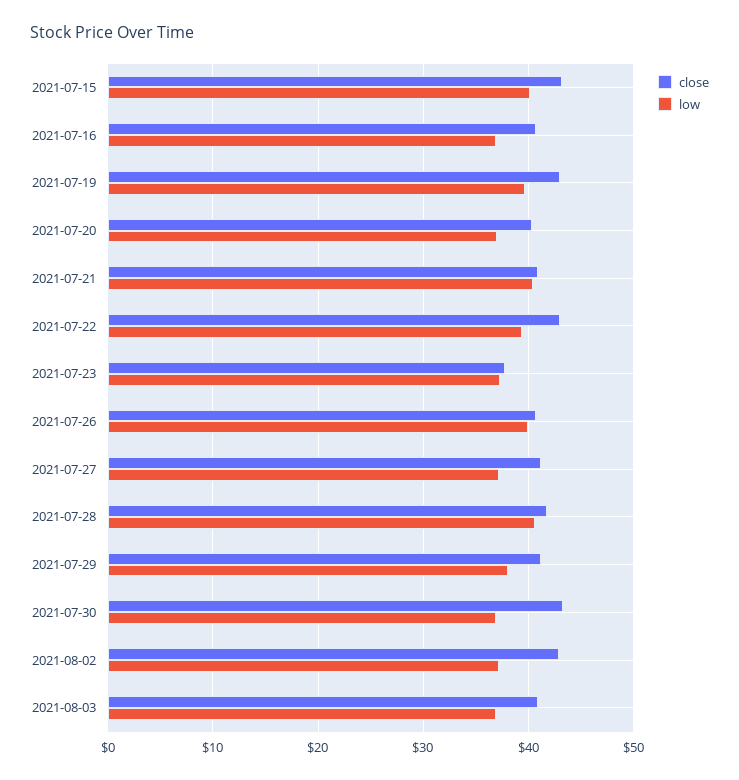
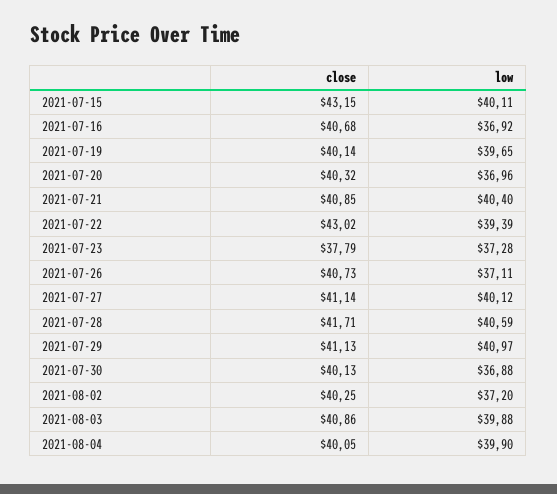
close, 2021-07-19: 43 -> 40.14
low, 2021-07-26: 40 -> 37.11
low, 2021-07-27: 37 -> 40.12
low, 2021-07-29: 38 -> 40.97
close, 2021-07-30: 43 -> 40.13
close, 2021-08-02: 43 -> 40.25
low, 2021-08-03: 37 -> 39.88
close, 2021-08-04: none -> 40.05
low, 2021-08-04: none -> 39.9

